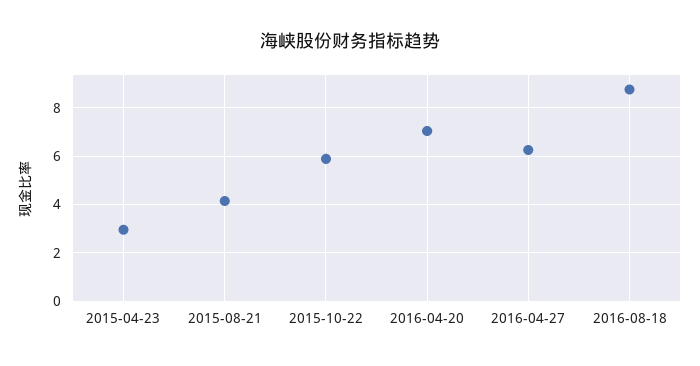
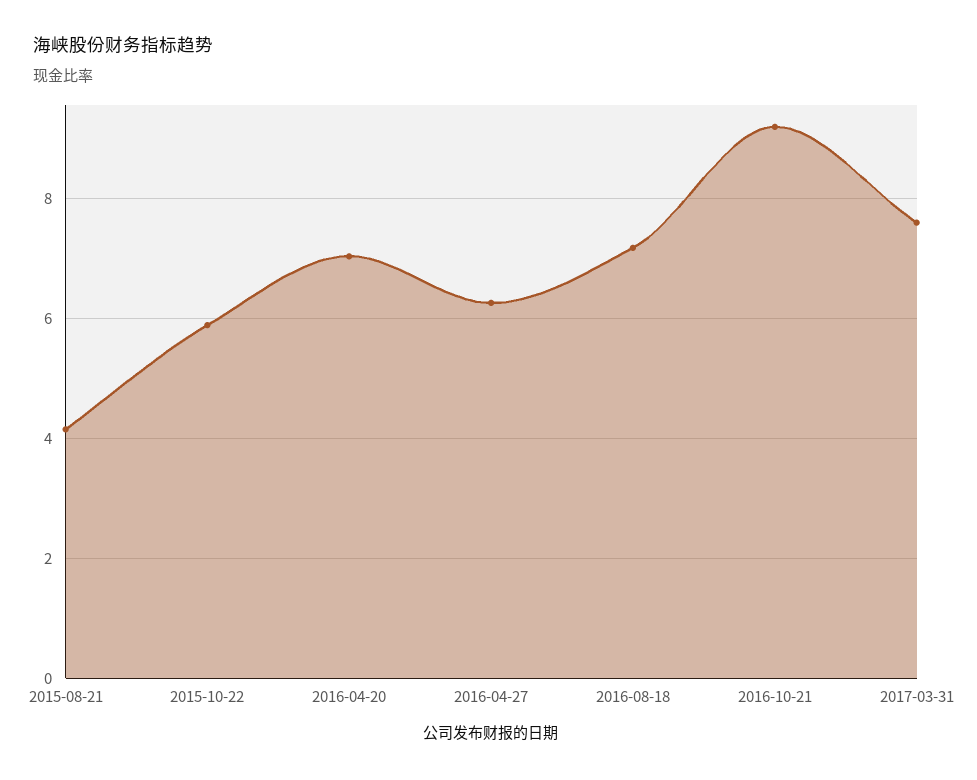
2015-04-23: 3 -> none
2016-08-18: 8.75 -> 7.2
2016-10-21: none -> 9.2
2017-03-31: none -> 7.6

